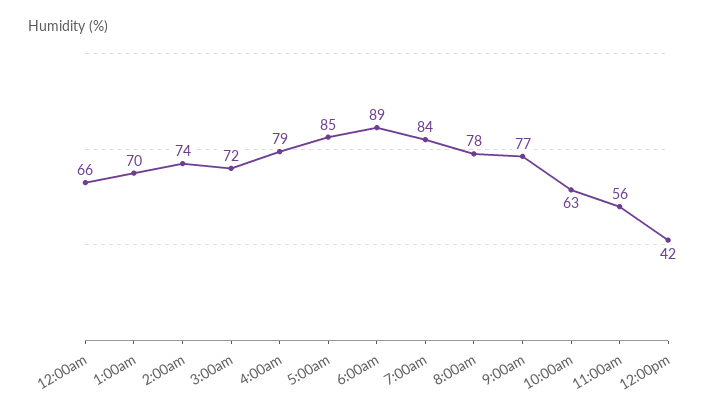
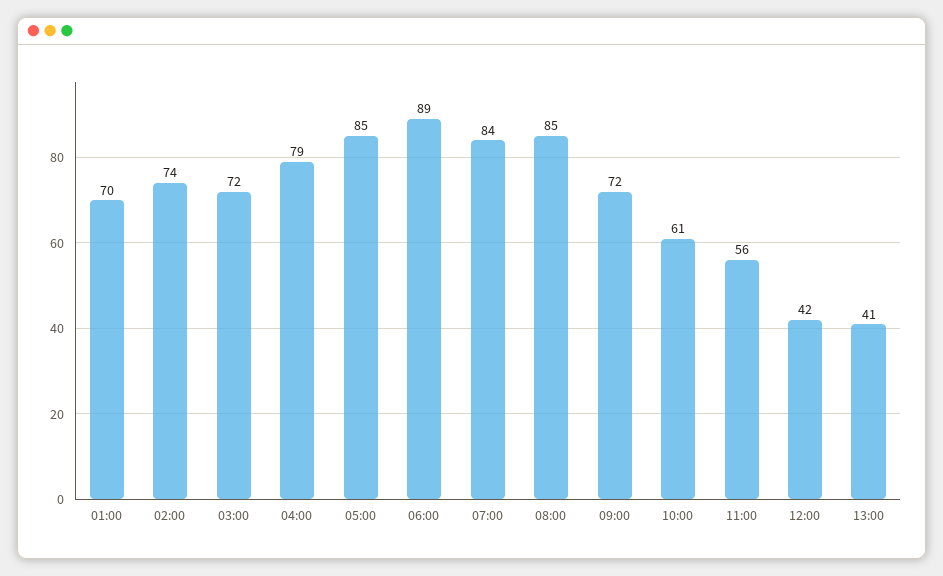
12:00am: 66 -> none
8:00am: 78 -> 85
9:00am: 77 -> 72
10:00am: 63 -> 61
13:00: none -> 41

